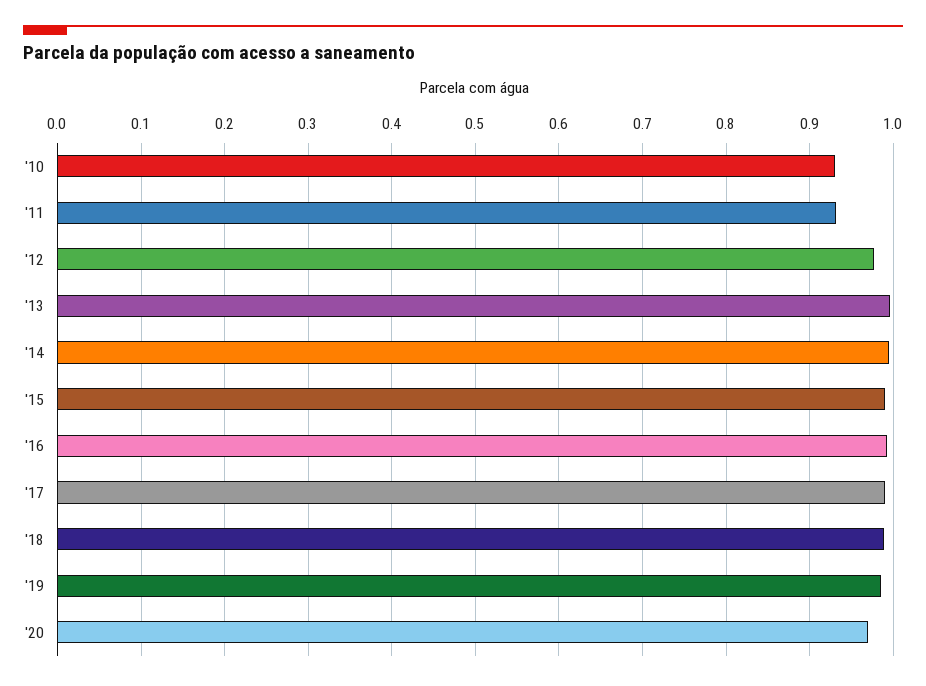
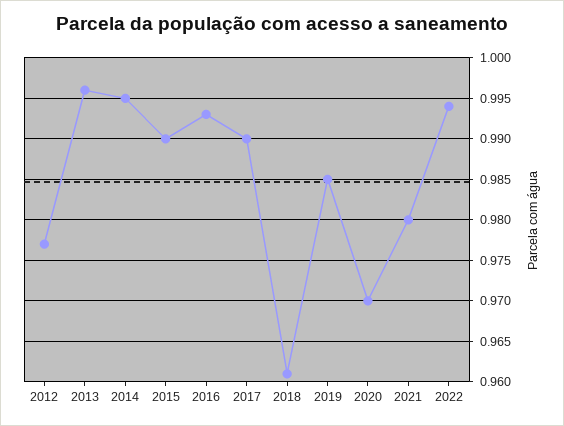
'10: 0.93 -> none
'11: 0.93 -> none
'18: 0.99 -> 0.961
2021: none -> 0.98
2022: none -> 0.994

